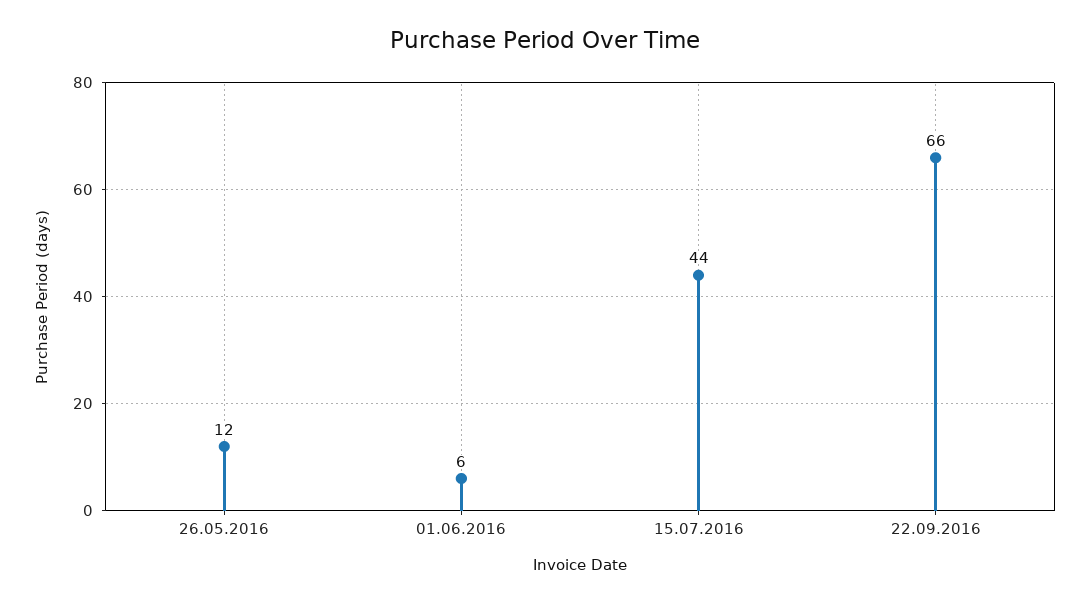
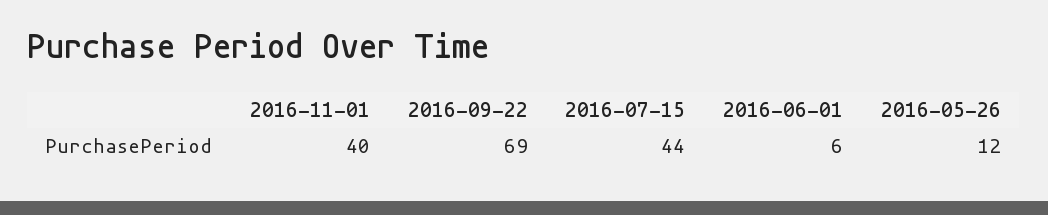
22.09.2016: 66 -> 69
2016-11-01: none -> 40

